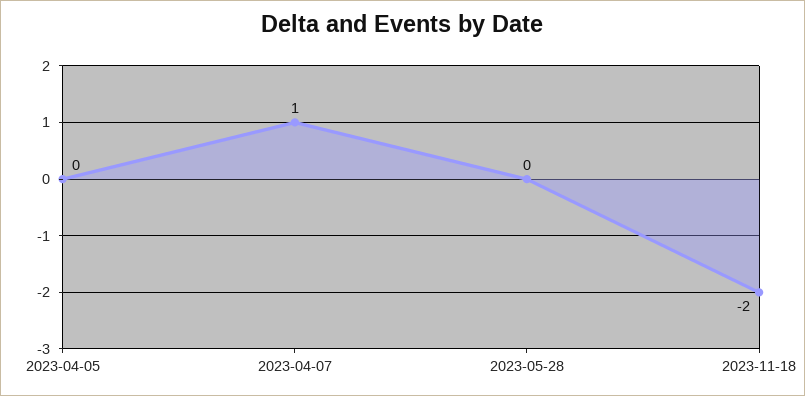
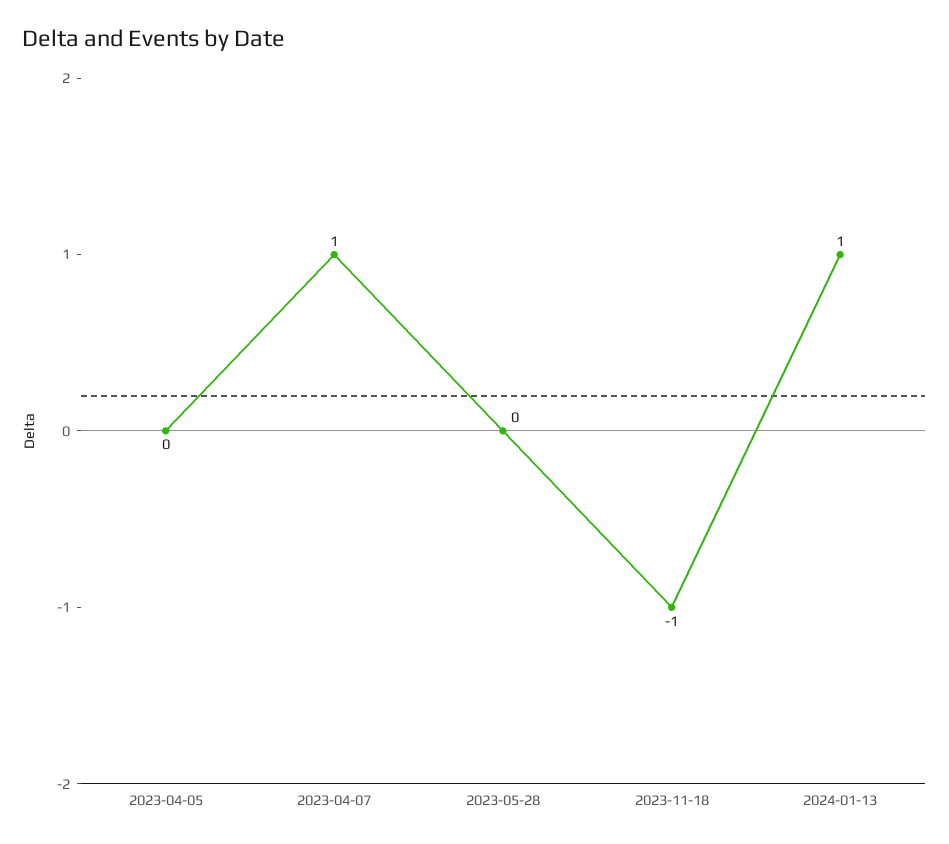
2023-11-18: -2 -> -1
2024-01-13: none -> 1

